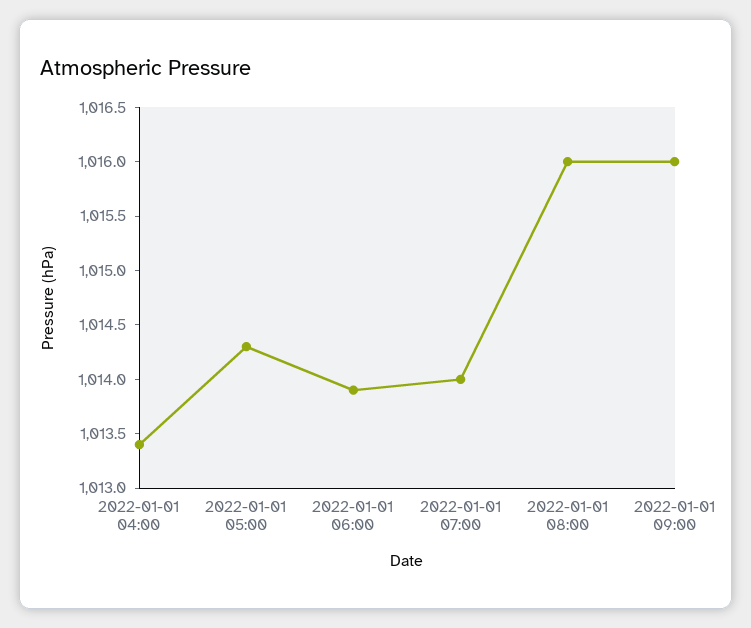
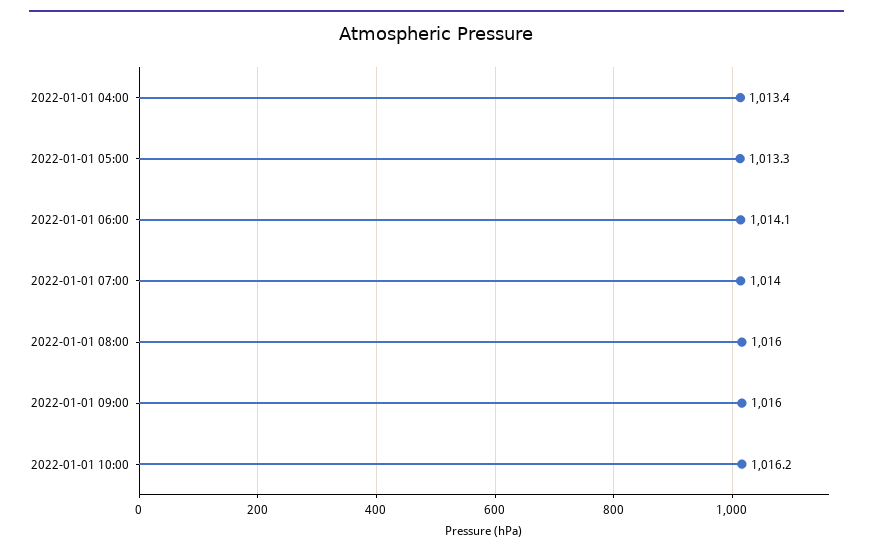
2022-01-01 05:00: 1014.3 -> 1013.3
2022-01-01 06:00: 1013.9 -> 1014.1
2022-01-01 10:00: none -> 1016.2

